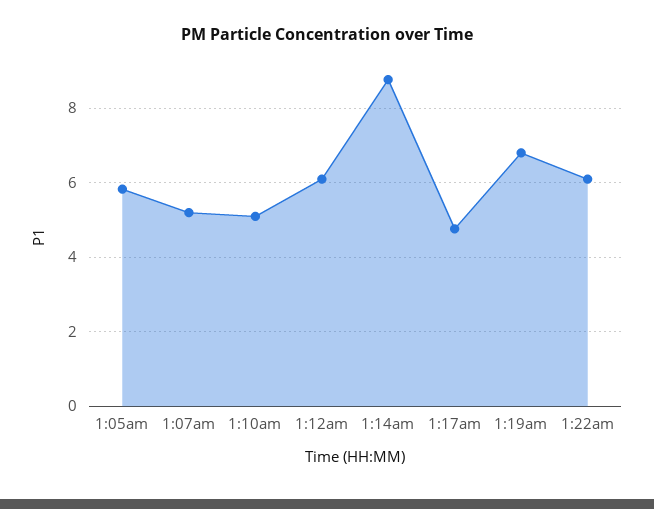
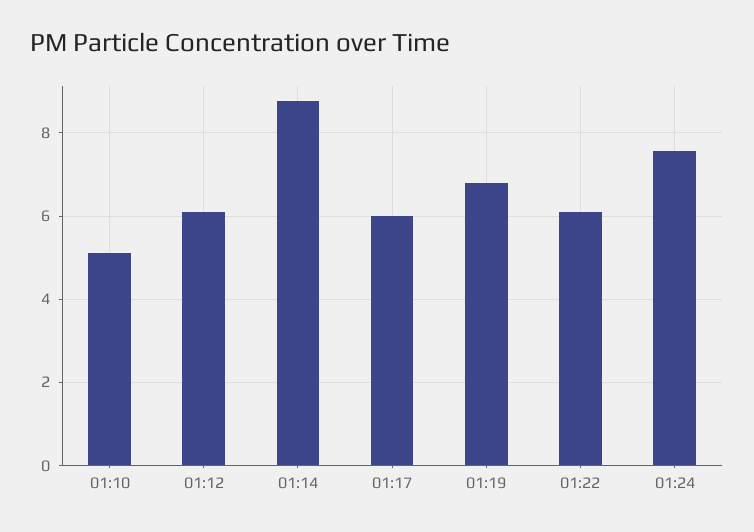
1:05am: 5.8 -> none
1:07am: 5.2 -> none
1:17am: 4.8 -> 6
01:24: none -> 7.6

